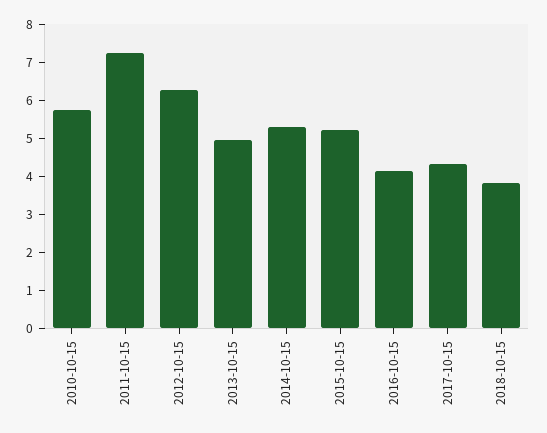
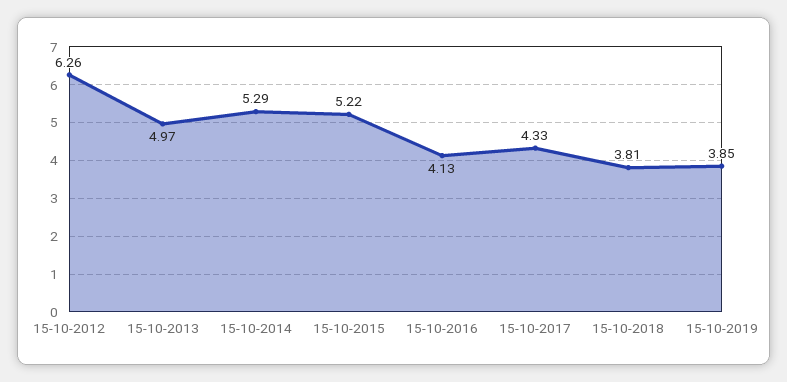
2010-10-15: 5.75 -> none
2011-10-15: 7.25 -> none
15-10-2019: none -> 3.85

